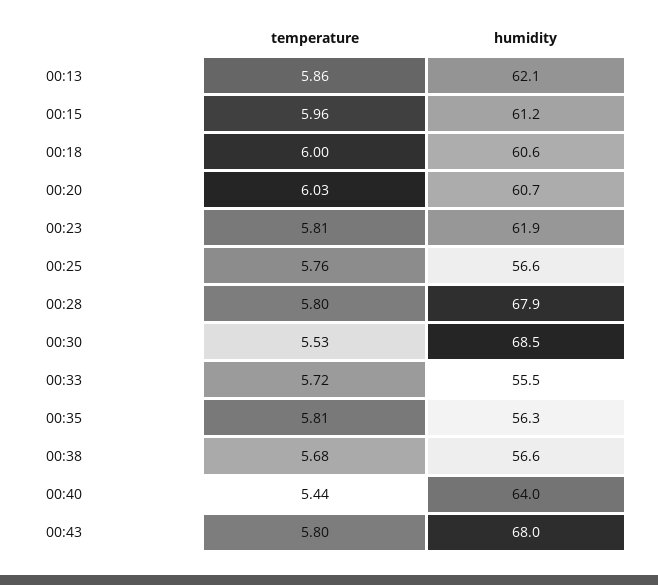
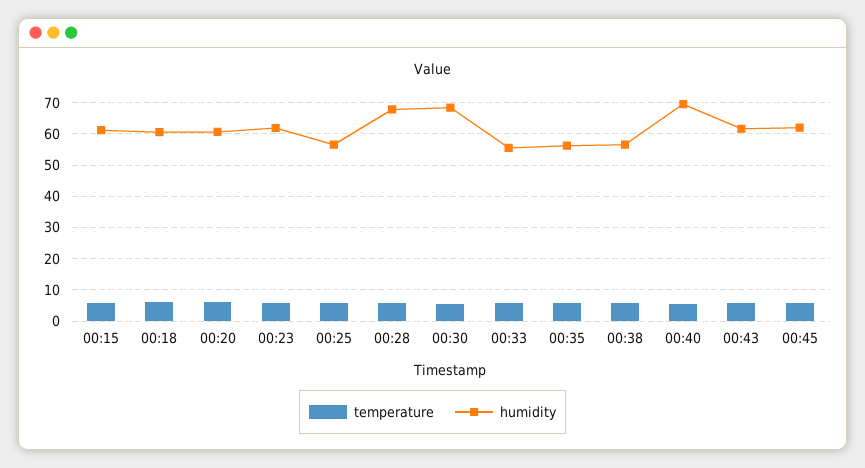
temperature, 00:13: 5.86 -> none
humidity, 00:13: 62.1 -> none
humidity, 00:40: 64 -> 70
humidity, 00:43: 68 -> 62
temperature, 00:45: none -> 6
humidity, 00:45: none -> 62

